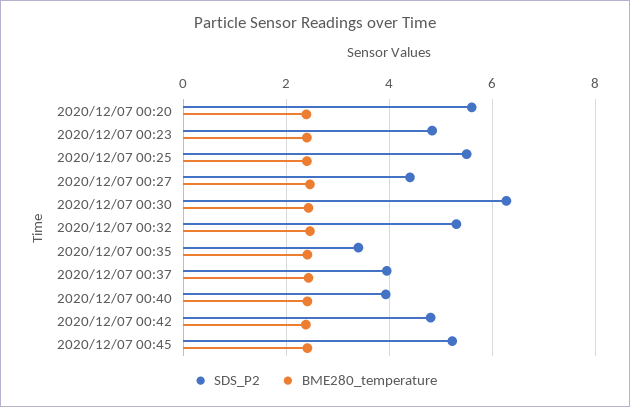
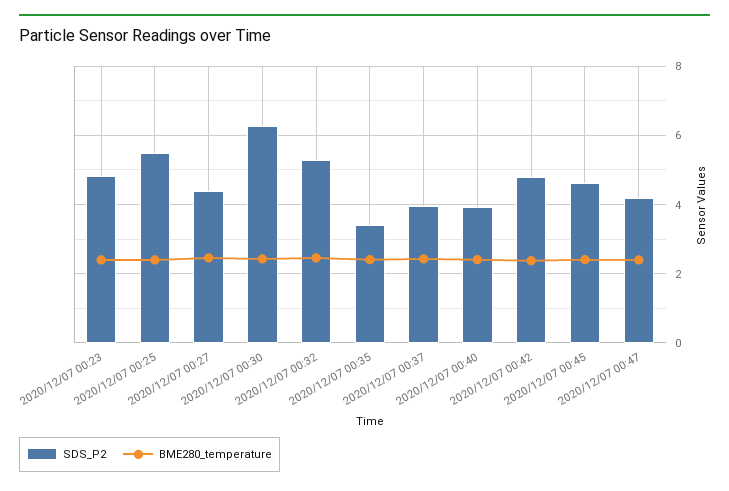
SDS_P2, 2020/12/07 00:20: 5.6 -> none
BME280_temperature, 2020/12/07 00:20: 2.4 -> none
SDS_P2, 2020/12/07 00:45: 5.2 -> 4.6
SDS_P2, 2020/12/07 00:47: none -> 4.2
BME280_temperature, 2020/12/07 00:47: none -> 2.4

